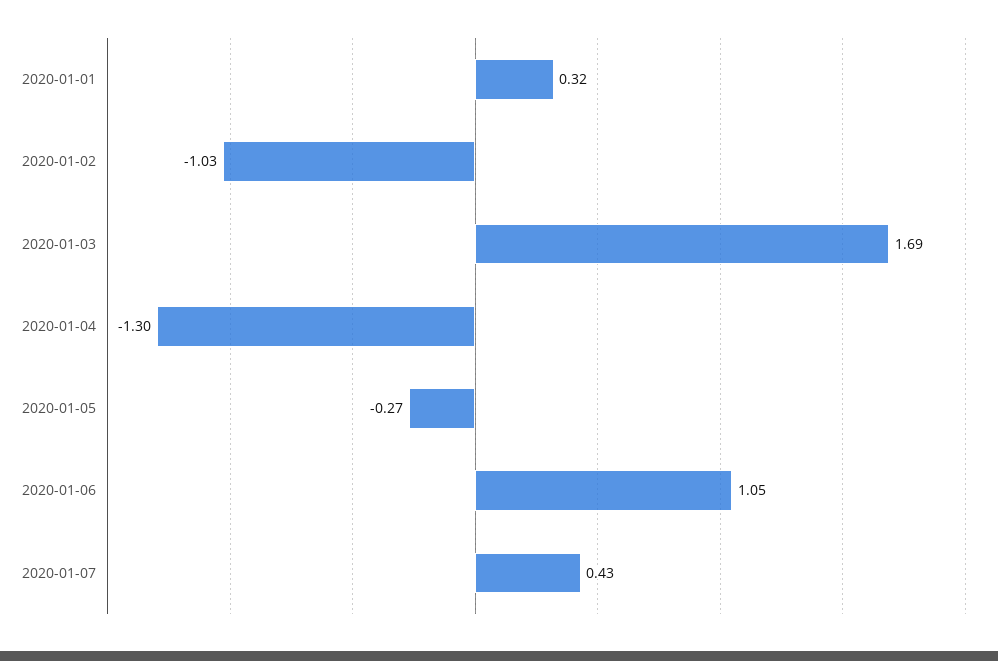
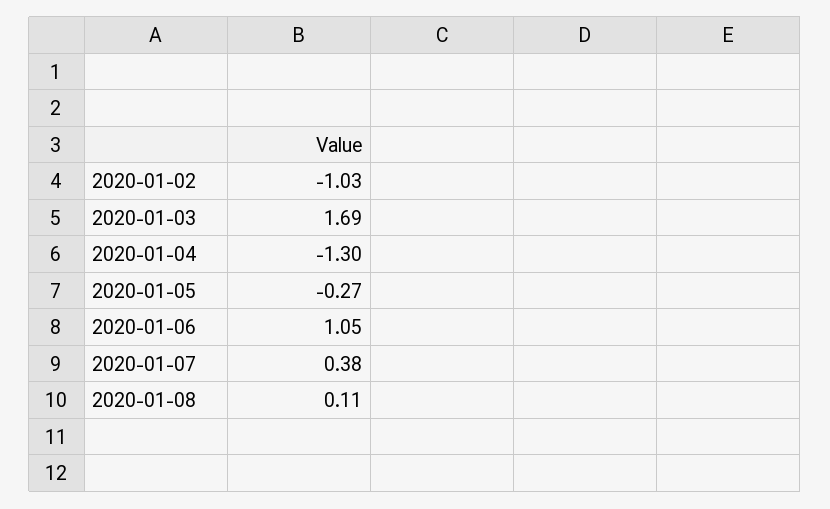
2020-01-01: 0.32 -> none
2020-01-07: 0.43 -> 0.38
2020-01-08: none -> 0.11

